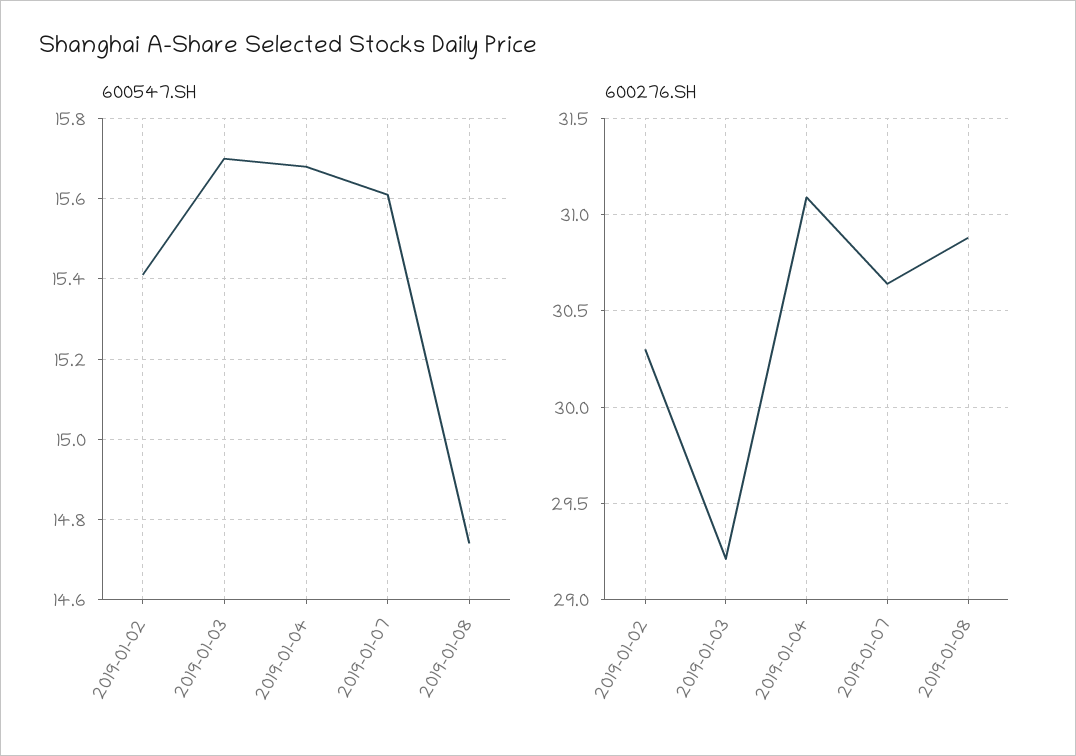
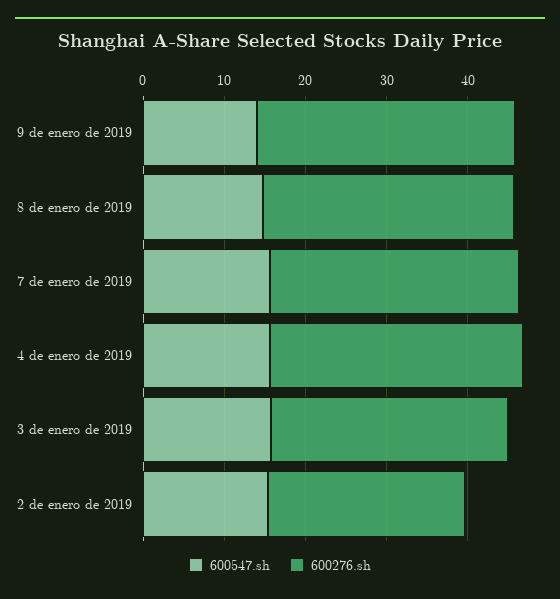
600276.SH, 2019-01-02: 30.3 -> 24
600547.SH, 9 de enero de 2019: none -> 14
600276.SH, 9 de enero de 2019: none -> 32

